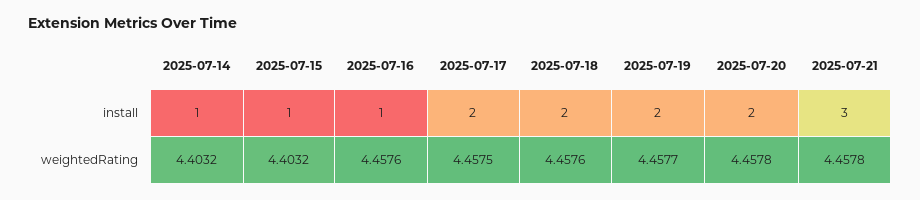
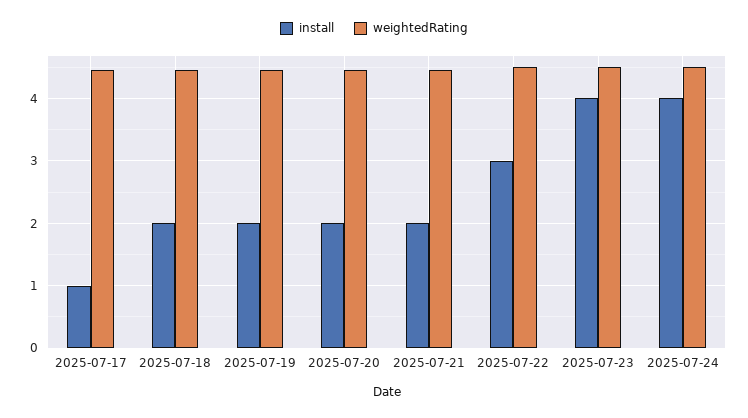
install, 2025-07-14: 1 -> none
install, 2025-07-15: 1 -> none
install, 2025-07-16: 1 -> none
install, 2025-07-17: 2 -> 1
install, 2025-07-21: 3 -> 2
weightedRating, 2025-07-14: 4.4032 -> none
weightedRating, 2025-07-15: 4.4032 -> none
weightedRating, 2025-07-16: 4.4576 -> none
install, 2025-07-22: none -> 3
weightedRating, 2025-07-22: none -> 4.5
install, 2025-07-23: none -> 4
weightedRating, 2025-07-23: none -> 4.5
install, 2025-07-24: none -> 4
weightedRating, 2025-07-24: none -> 4.5

